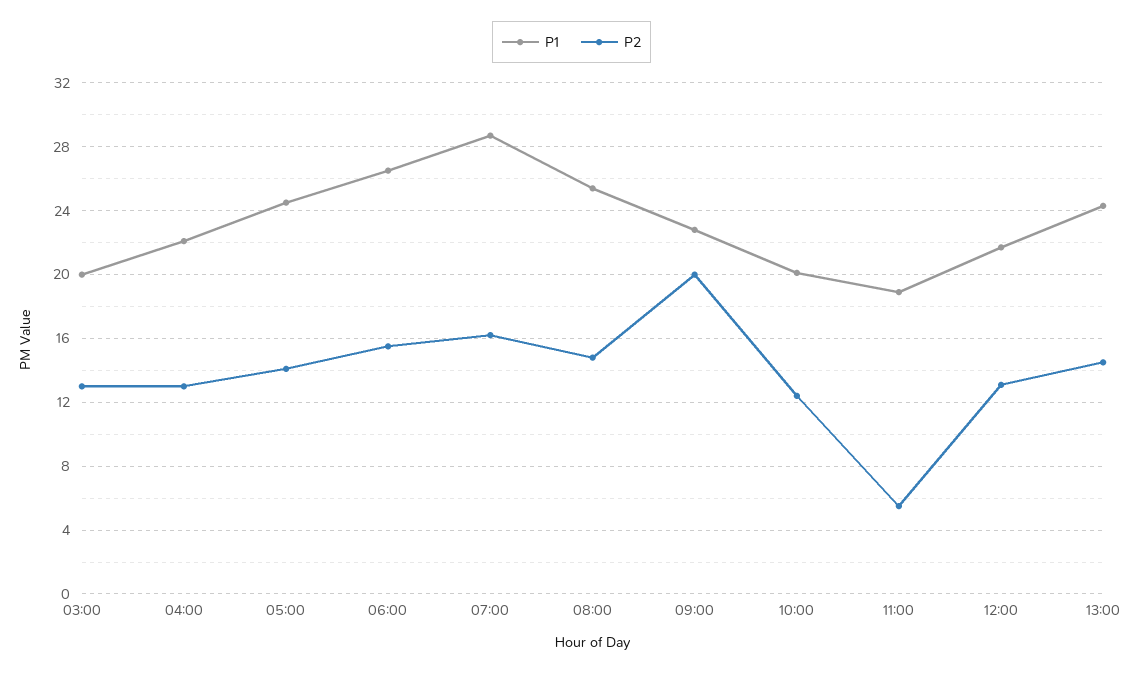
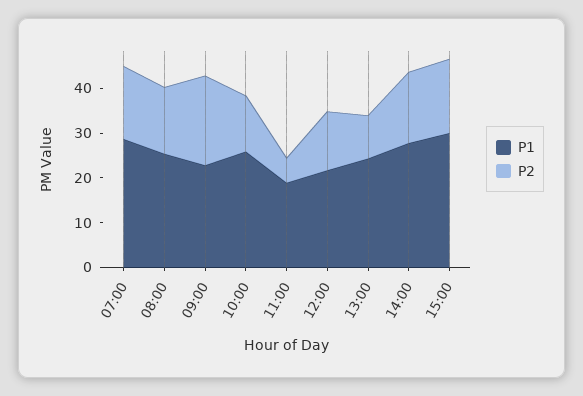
P1, 03:00: 20 -> none
P2, 03:00: 13 -> none
P1, 04:00: 22 -> none
P2, 04:00: 13 -> none
P1, 05:00: 24.5 -> none
P2, 05:00: 14 -> none
P1, 06:00: 26.5 -> none
P2, 06:00: 15.5 -> none
P1, 10:00: 20 -> 26
P2, 13:00: 14.5 -> 10
P1, 14:00: none -> 28
P2, 14:00: none -> 16
P1, 15:00: none -> 30
P2, 15:00: none -> 16

